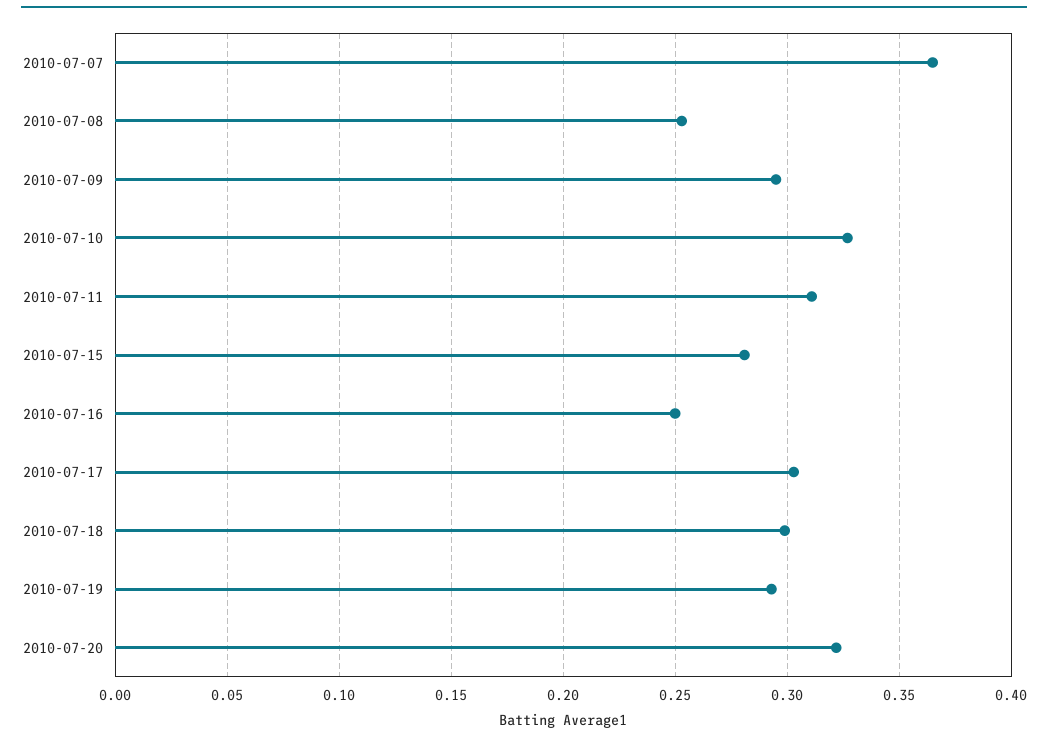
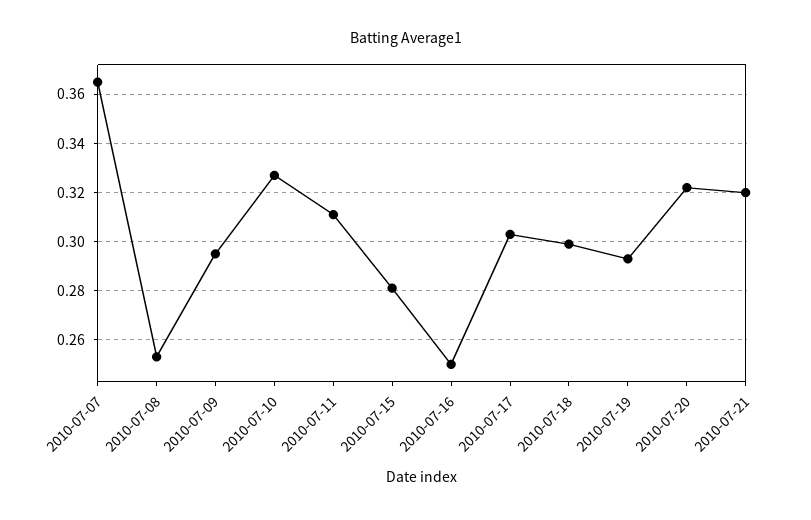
2010-07-21: none -> 0.32

